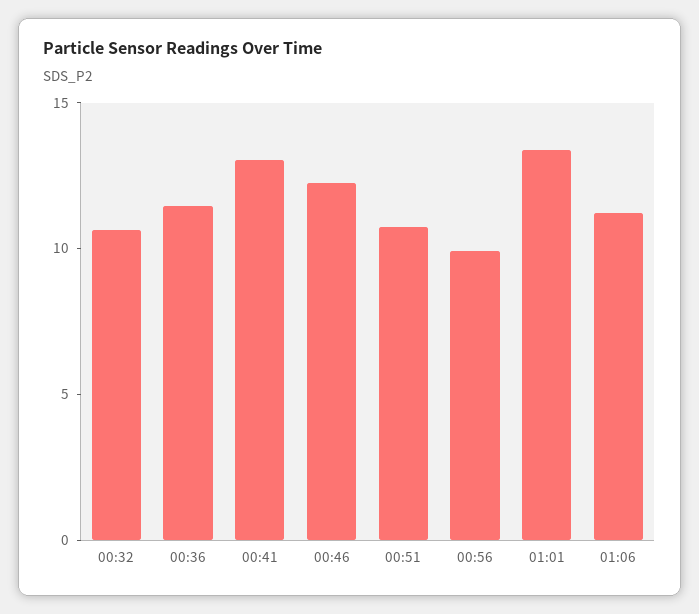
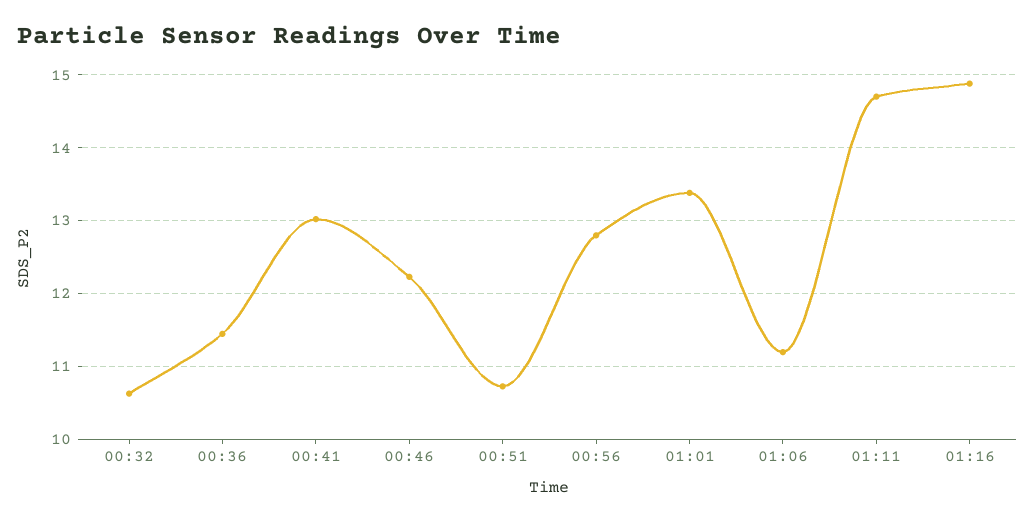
00:56: 10 -> 12.8
01:11: none -> 14.7
01:16: none -> 14.9

